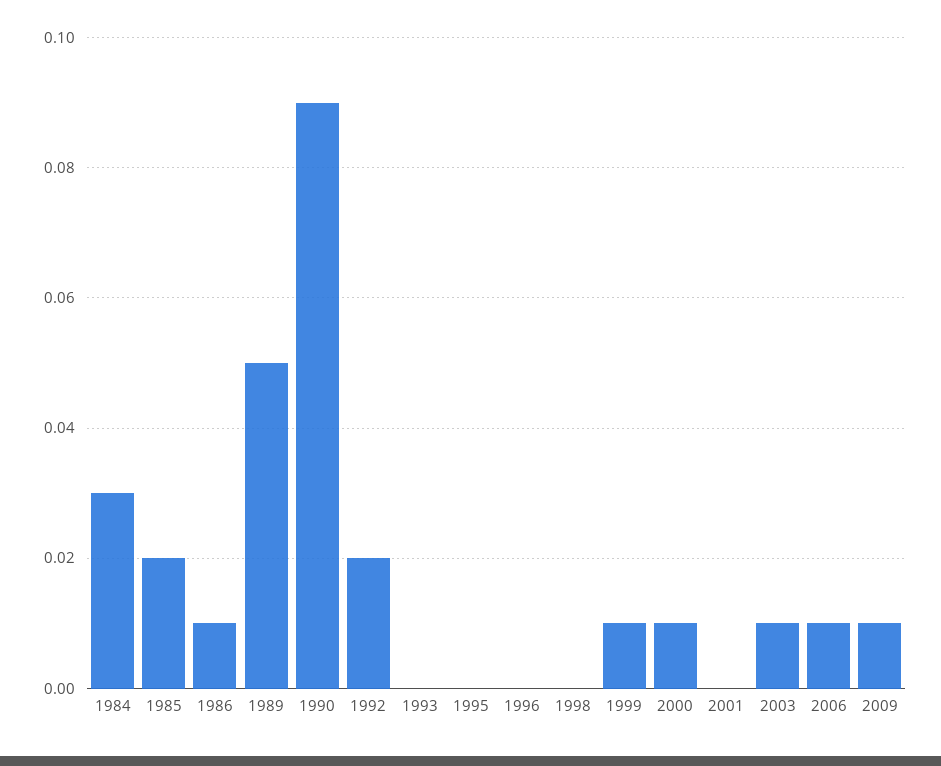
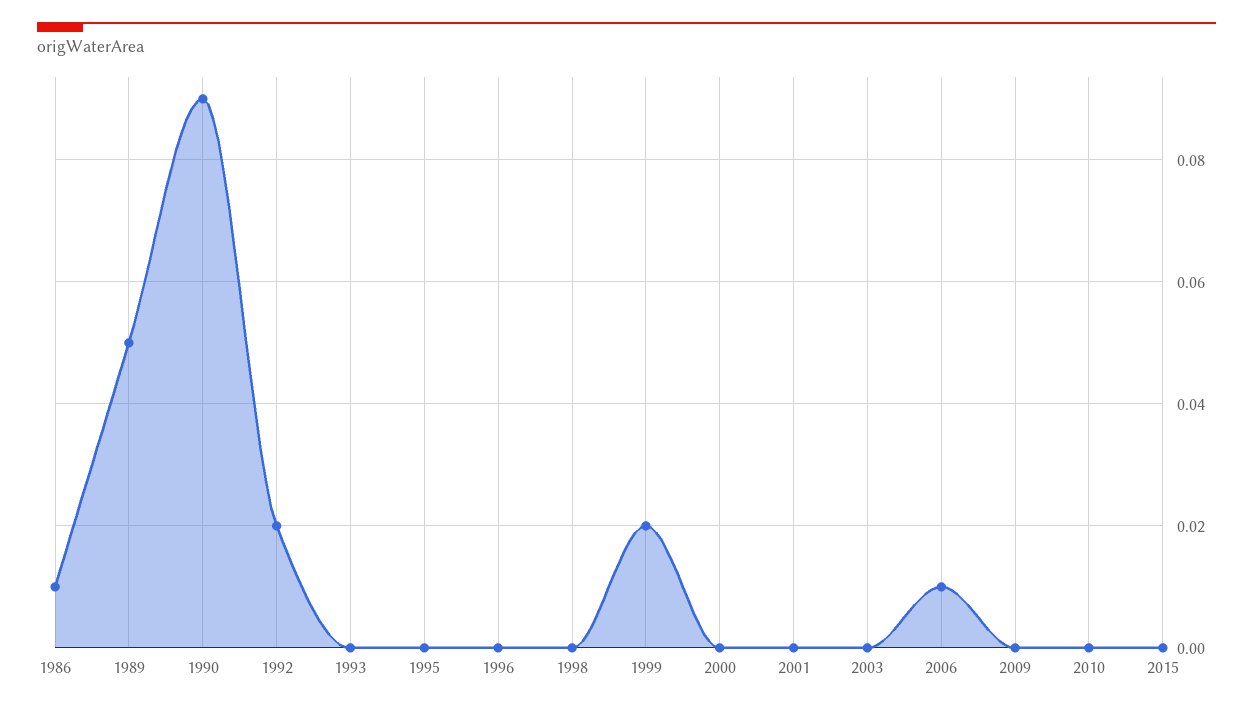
1984: 0.03 -> none
1985: 0.02 -> none
1999: 0.01 -> 0.02
2000: 0.01 -> 0
2003: 0.01 -> 0
2009: 0.01 -> 0
2010: none -> 0
2015: none -> 0

